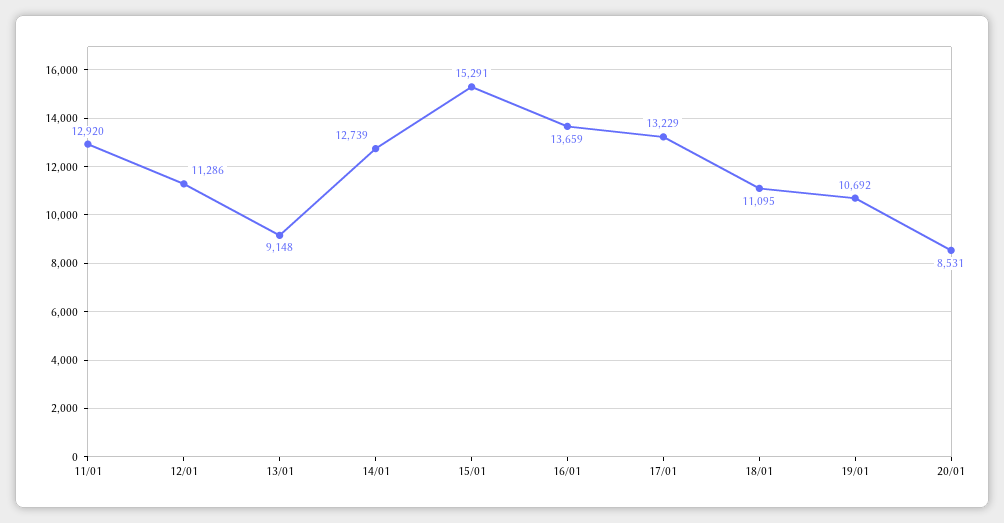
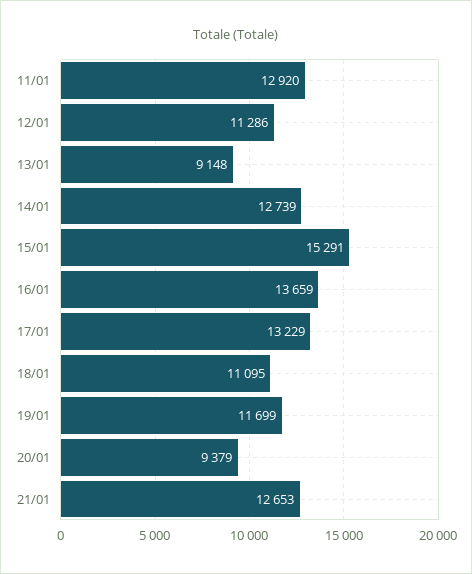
19/01: 10692 -> 11699
20/01: 8531 -> 9379
21/01: none -> 12653

